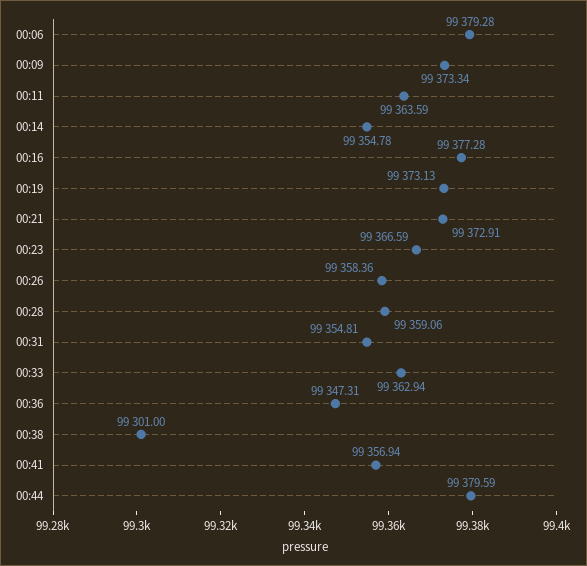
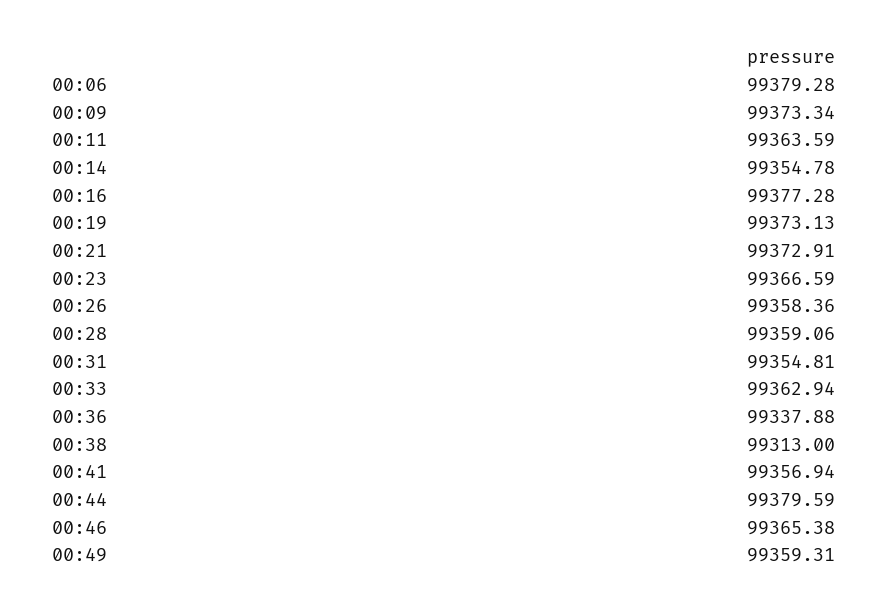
00:36: 99347.31 -> 99337.88
00:38: 99301 -> 99313
00:46: none -> 99365.38
00:49: none -> 99359.31

